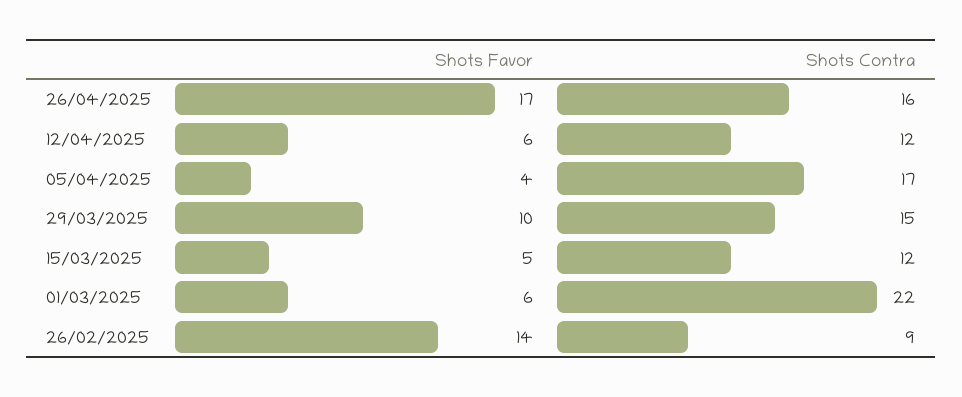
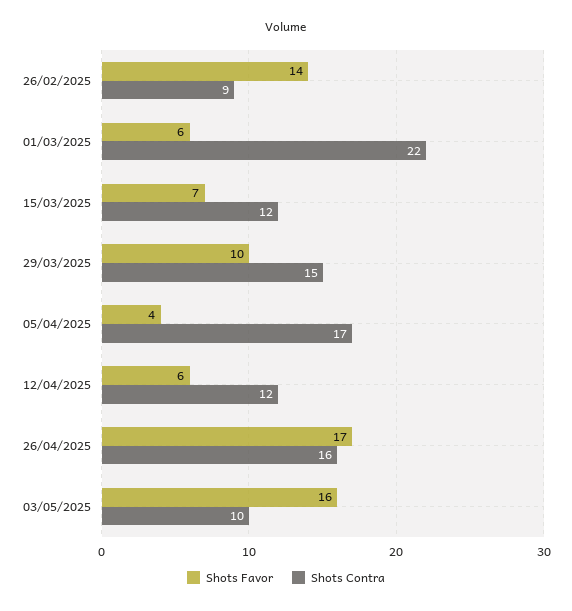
Shots Favor, 15/03/2025: 5 -> 7
Shots Favor, 03/05/2025: none -> 16
Shots Contra, 03/05/2025: none -> 10

